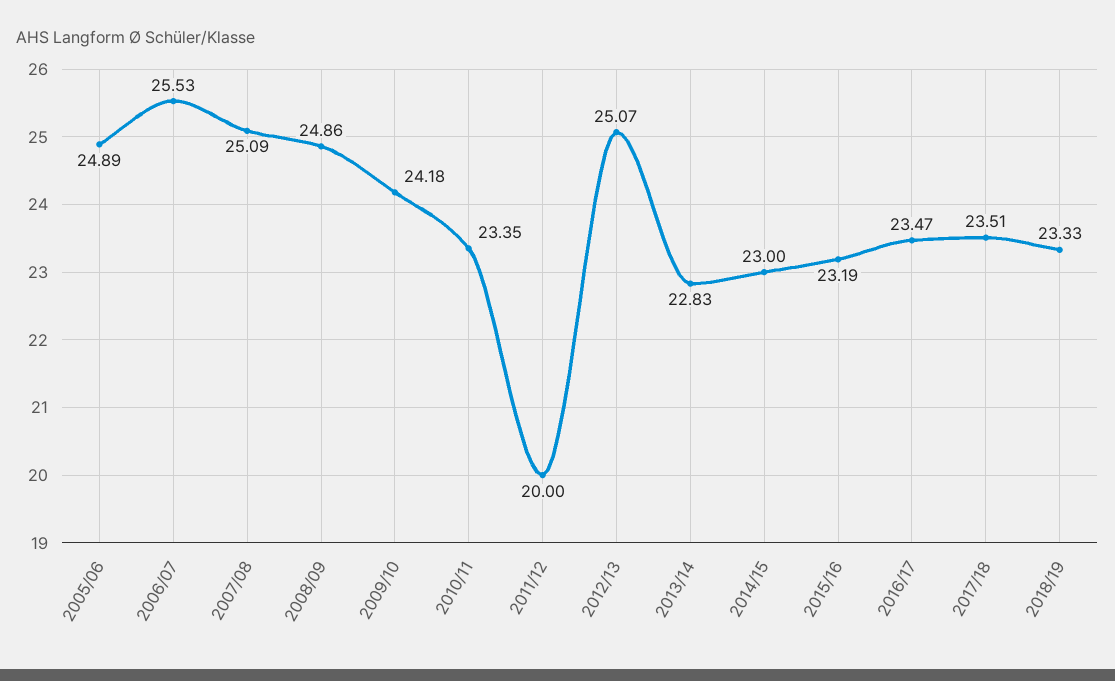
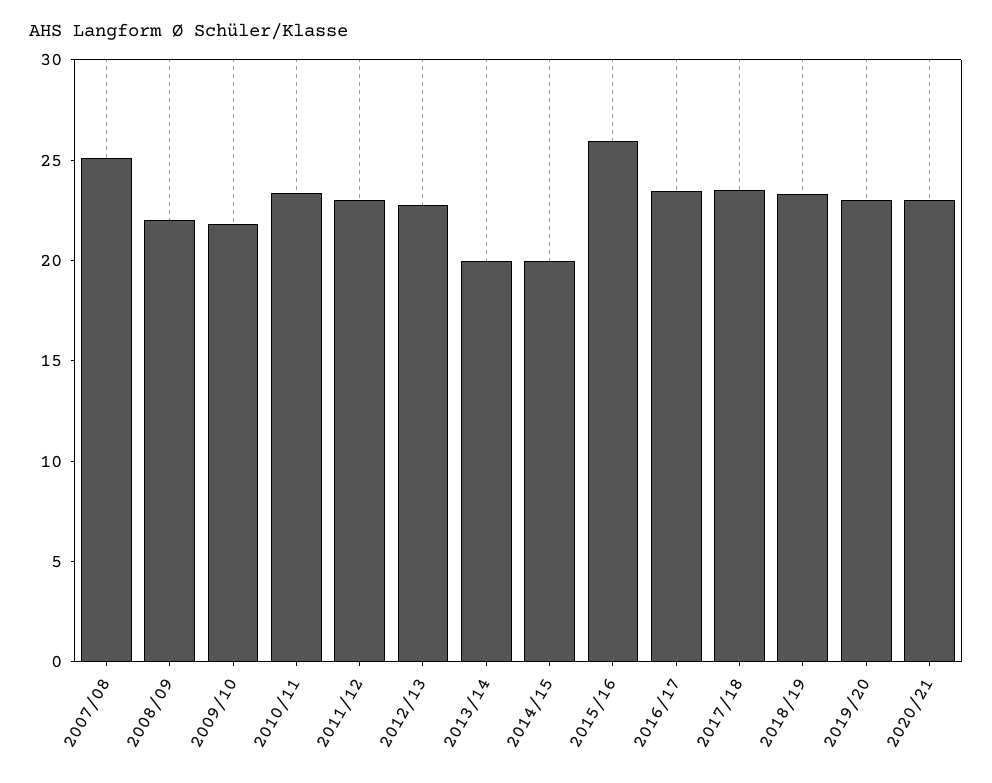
2005/06: 24.89 -> none
2006/07: 25.53 -> none
2008/09: 24.86 -> 22
2009/10: 24.18 -> 22
2011/12: 20 -> 23
2012/13: 25.07 -> 23
2013/14: 22.83 -> 20
2014/15: 23 -> 20
2015/16: 23.19 -> 26
2019/20: none -> 23
2020/21: none -> 23

